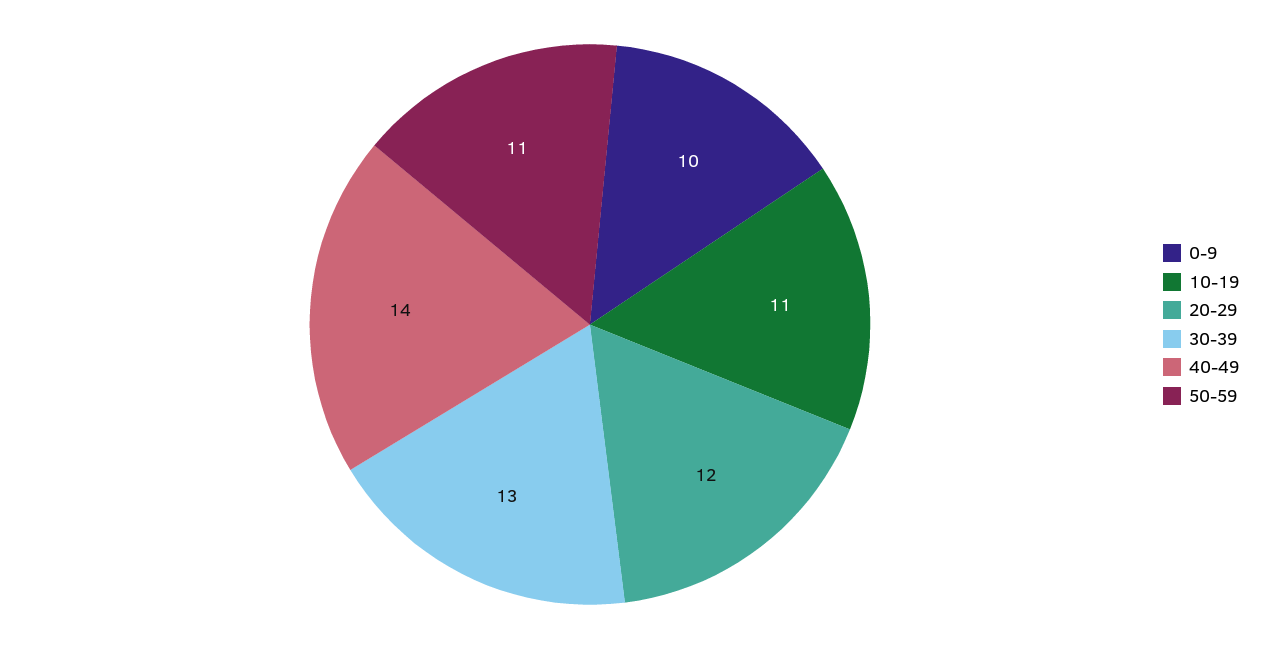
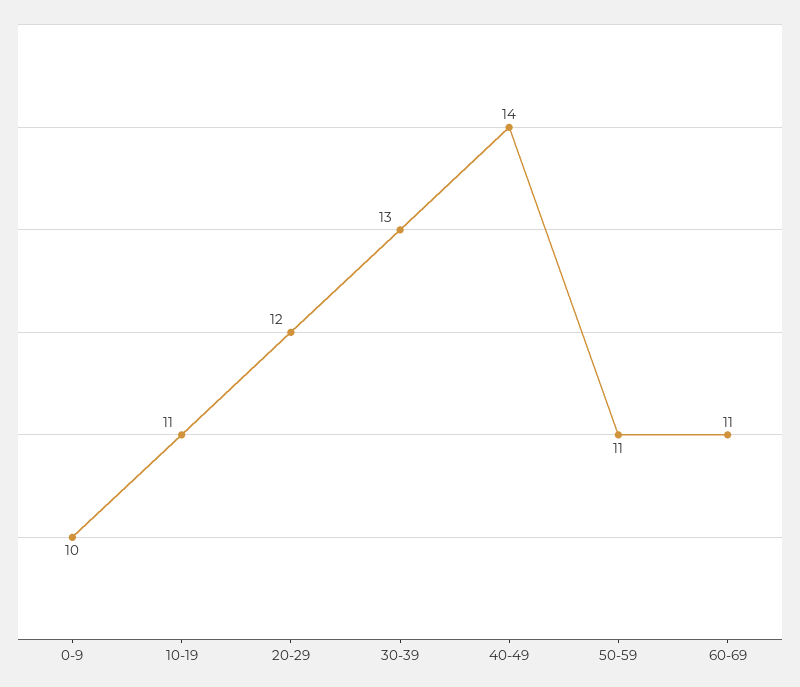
60-69: none -> 11

